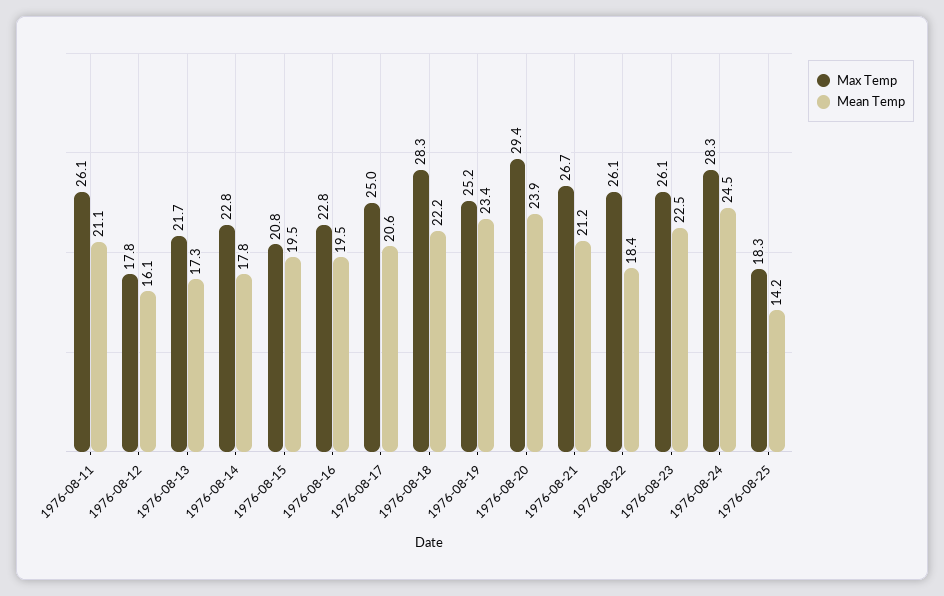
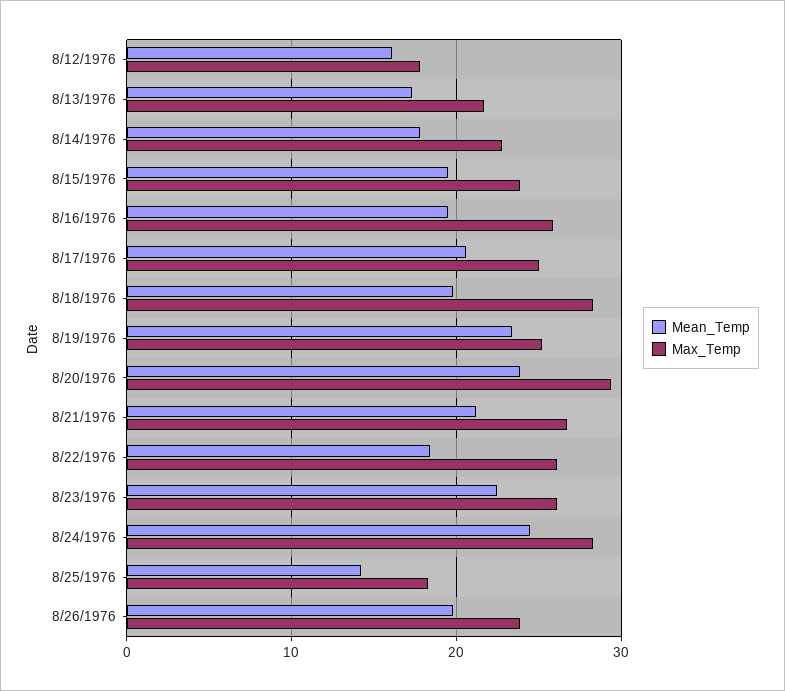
Max Temp, 1976-08-11: 26.1 -> none
Mean Temp, 1976-08-11: 21.1 -> none
Max Temp, 1976-08-15: 20.8 -> 24
Max Temp, 1976-08-16: 22.8 -> 26
Mean Temp, 1976-08-18: 22.2 -> 20
Mean Temp, 8/26/1976: none -> 20
Max Temp, 8/26/1976: none -> 24

